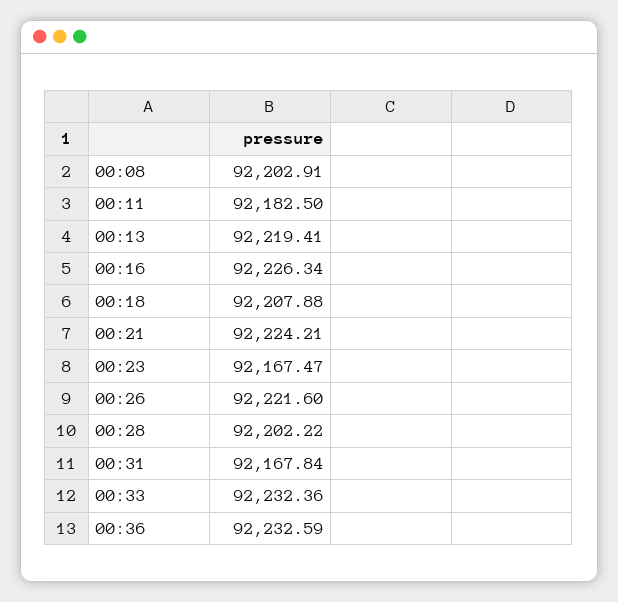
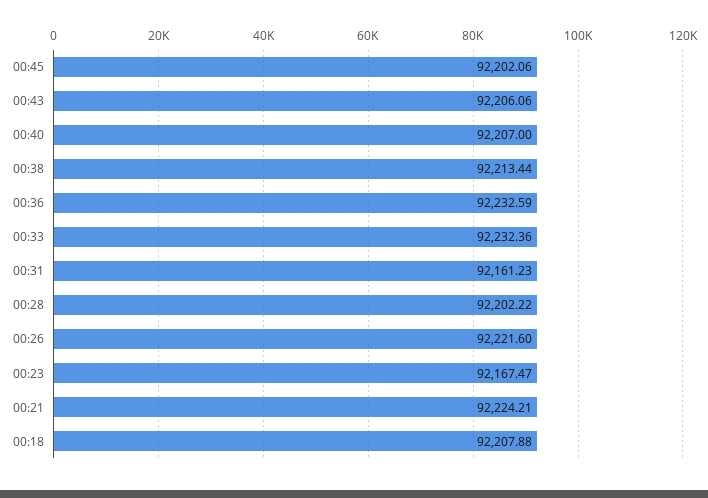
00:08: 92202.91 -> none
00:11: 92182.5 -> none
00:13: 92219.41 -> none
00:16: 92226.34 -> none
00:31: 92167.84 -> 92161.23
00:45: none -> 92202.06
00:43: none -> 92206.06
00:40: none -> 92207
00:38: none -> 92213.44

